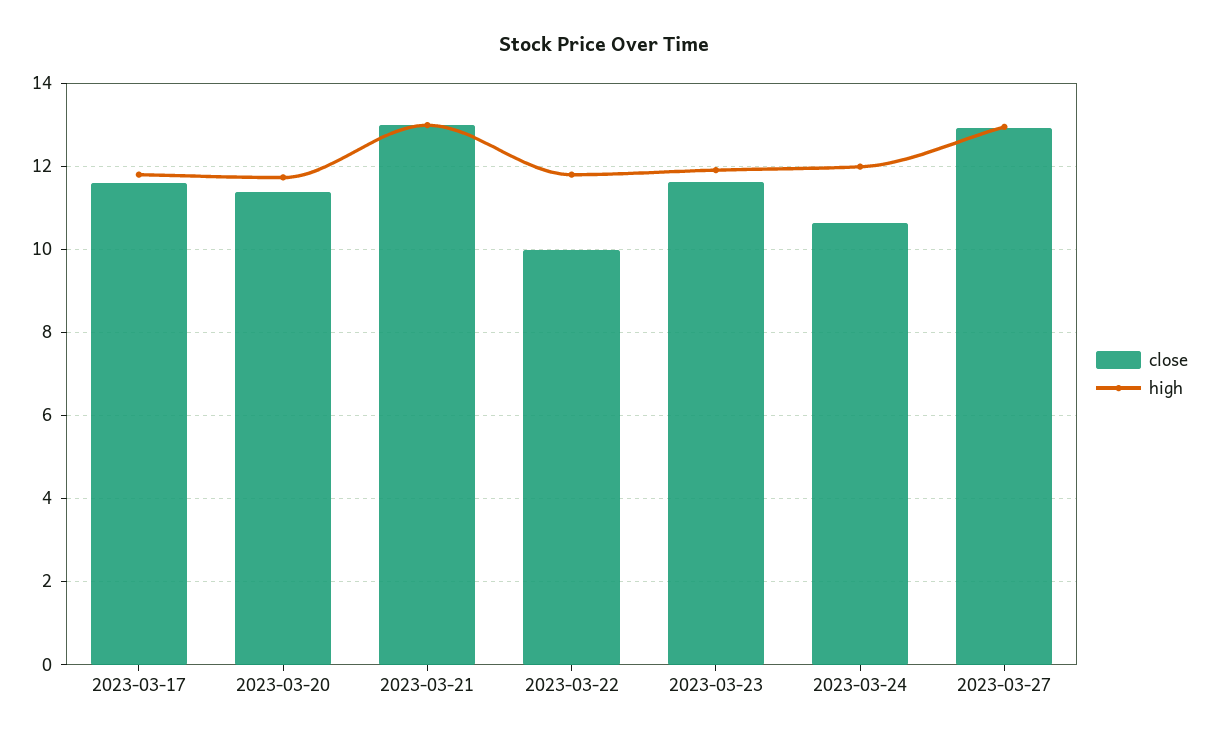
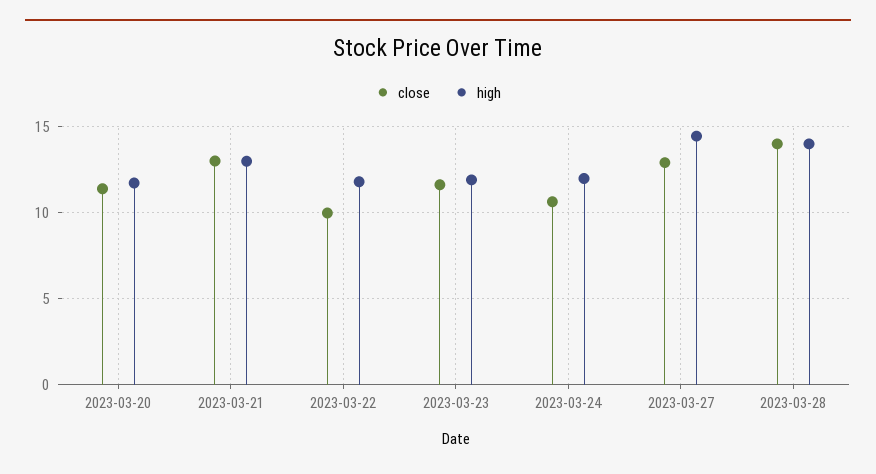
close, 2023-03-17: 11.6 -> none
high, 2023-03-17: 11.8 -> none
high, 2023-03-27: 13 -> 14.5
close, 2023-03-28: none -> 14
high, 2023-03-28: none -> 14

